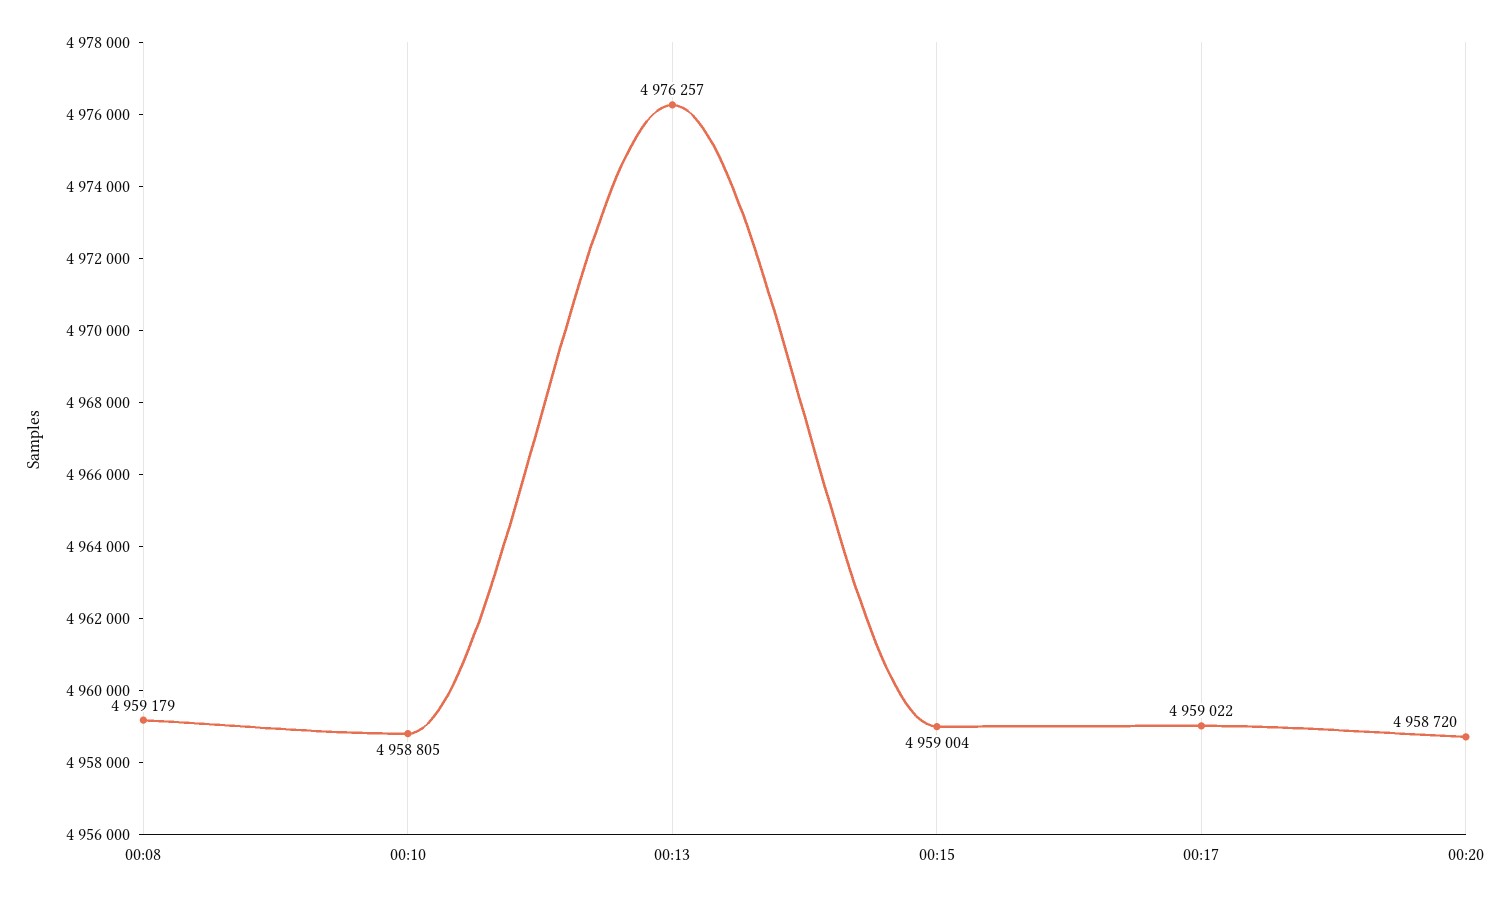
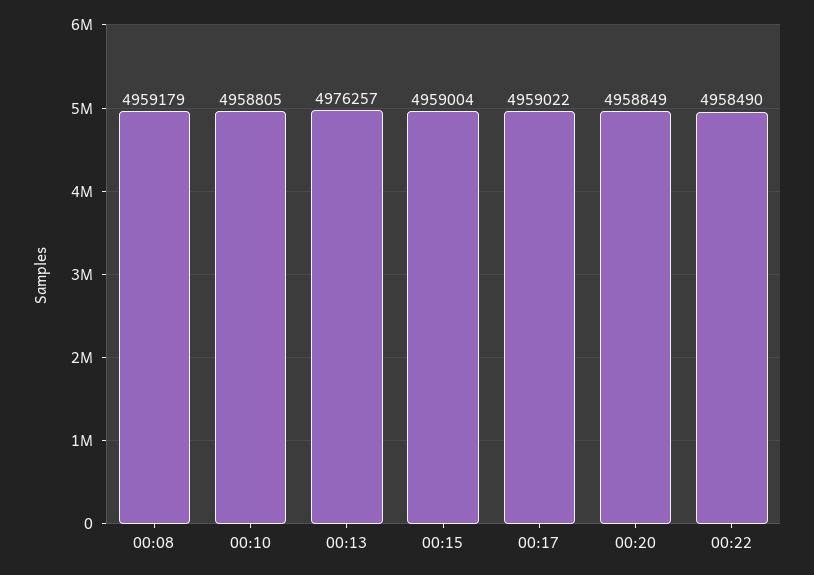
00:20: 4958720 -> 4958849
00:22: none -> 4958490

